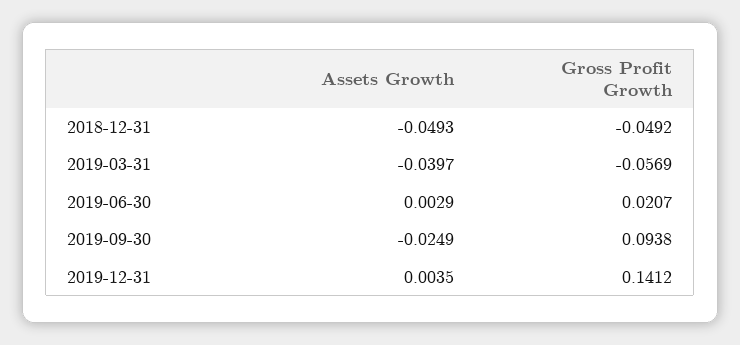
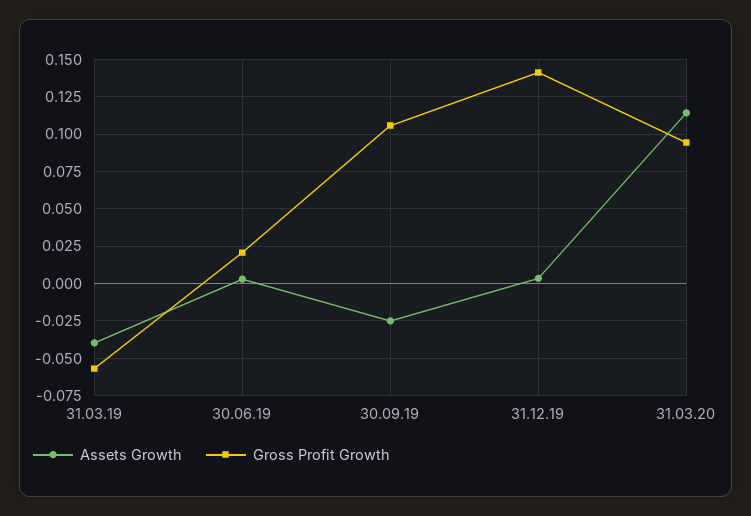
Assets Growth, 2018-12-31: -0.0493 -> none
Gross Profit Growth, 2018-12-31: -0.0492 -> none
Gross Profit Growth, 2019-09-30: 0.0938 -> 0.105
Assets Growth, 31.03.20: none -> 0.115
Gross Profit Growth, 31.03.20: none -> 0.095

